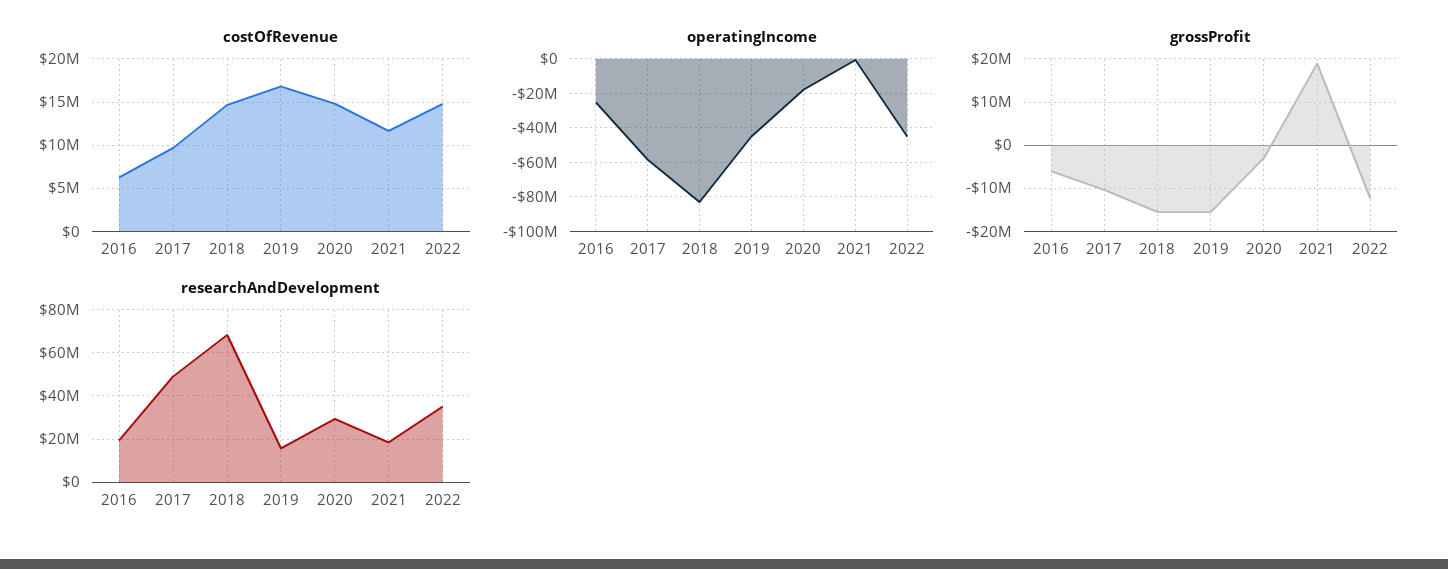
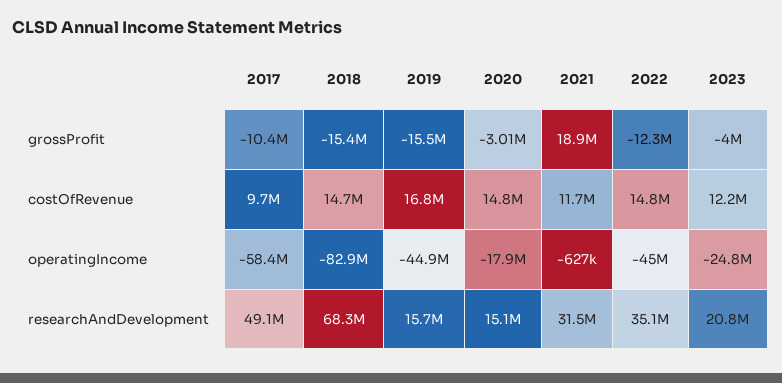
costOfRevenue, 2016: 6000000 -> none
operatingIncome, 2016: -25000000 -> none
grossProfit, 2016: -6000000 -> none
researchAndDevelopment, 2016: 20000000 -> none
researchAndDevelopment, 2020: 30000000 -> 15100000
researchAndDevelopment, 2021: 20000000 -> 31500000
grossProfit, 2023: none -> -4000000
costOfRevenue, 2023: none -> 12200000
operatingIncome, 2023: none -> -24800000
researchAndDevelopment, 2023: none -> 20800000

